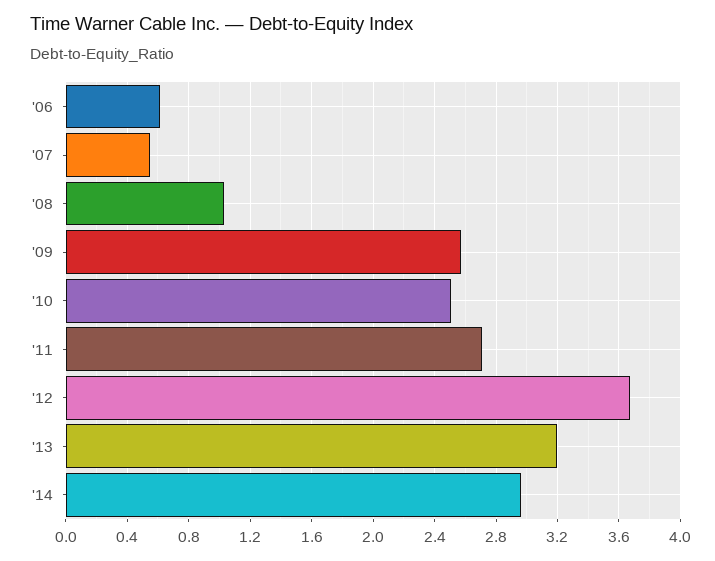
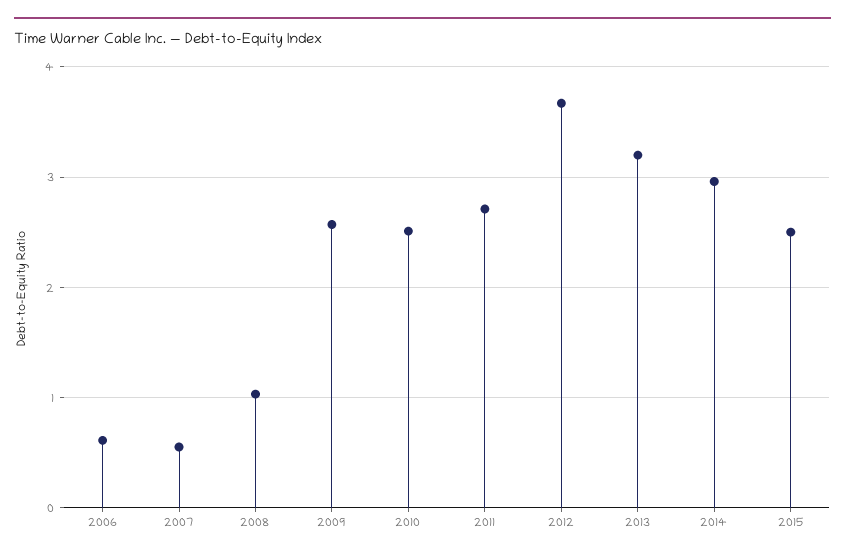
2015: none -> 2.5

